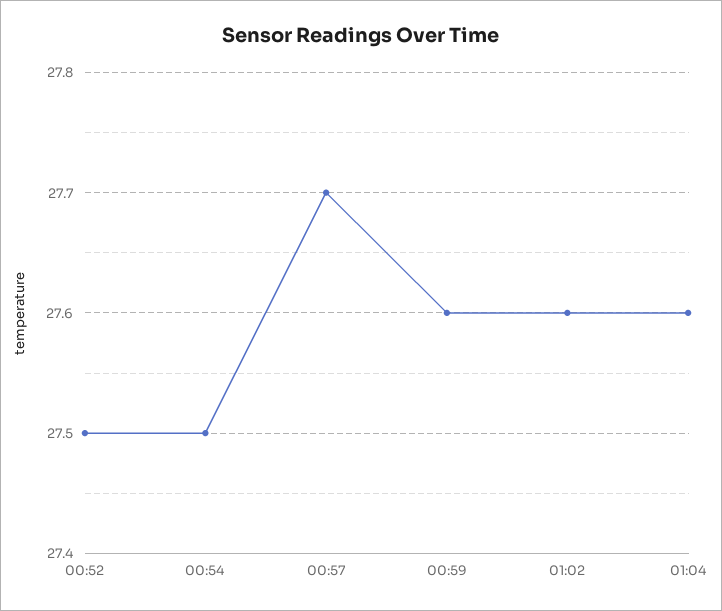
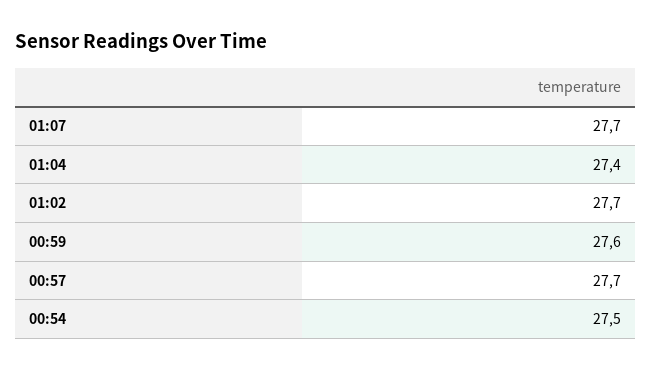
00:52: 27.5 -> none
01:02: 27.6 -> 27.7
01:04: 27.6 -> 27.4
01:07: none -> 27.7

